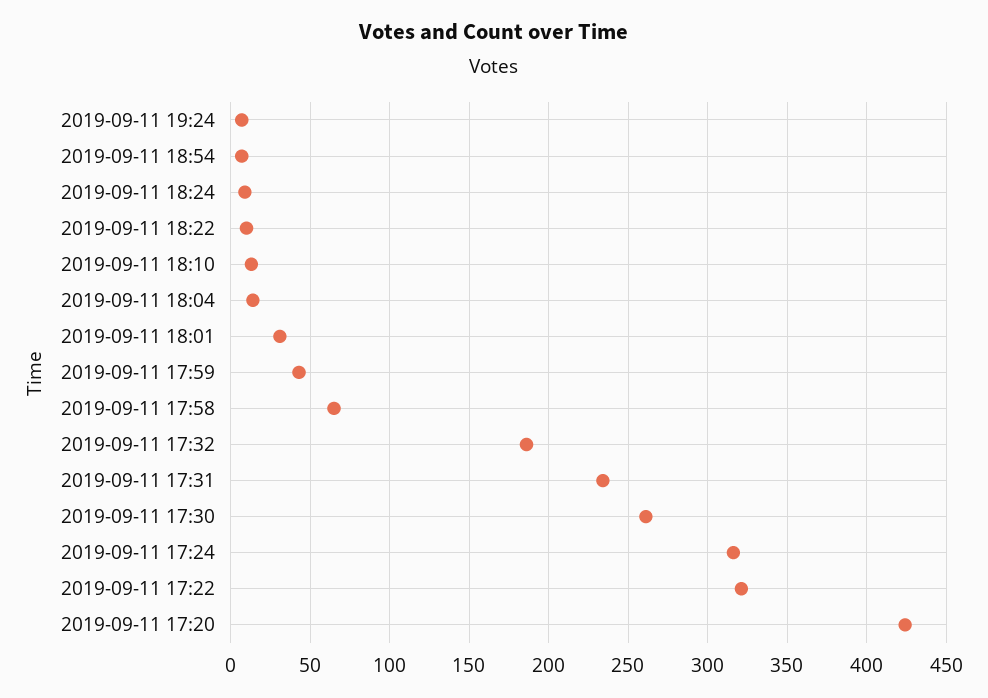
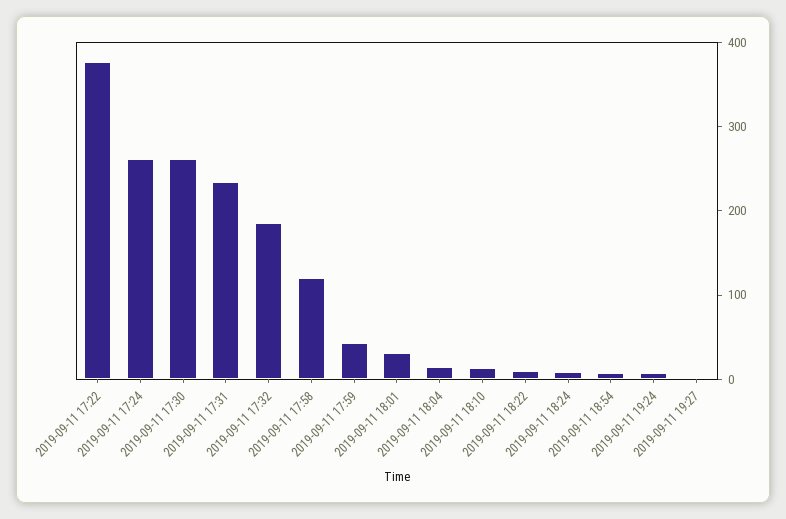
2019-09-11 17:58: 65 -> 120
2019-09-11 17:24: 315 -> 260
2019-09-11 17:22: 320 -> 380
2019-09-11 17:20: 425 -> none
2019-09-11 19:27: none -> 0

